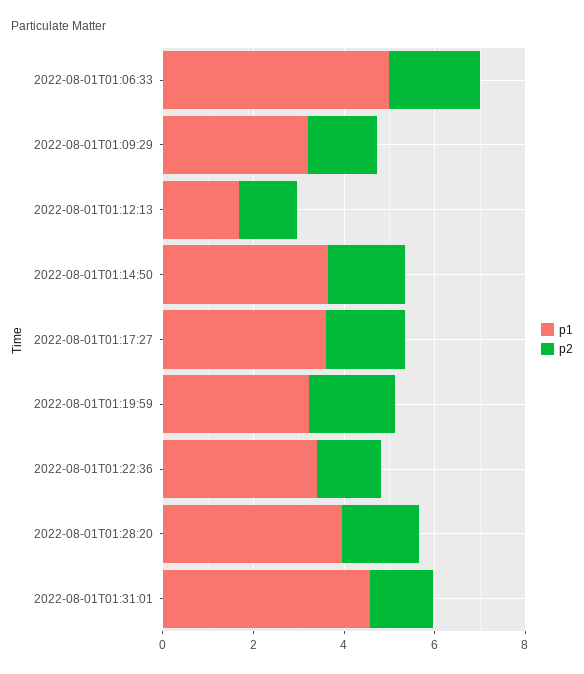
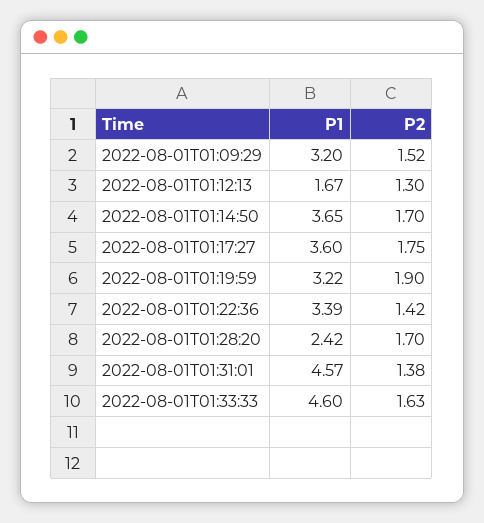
p1, 2022-08-01T01:06:33: 5 -> none
p2, 2022-08-01T01:06:33: 2 -> none
p1, 2022-08-01T01:28:20: 4 -> 2.42
p1, 2022-08-01T01:33:33: none -> 4.6
p2, 2022-08-01T01:33:33: none -> 1.63

